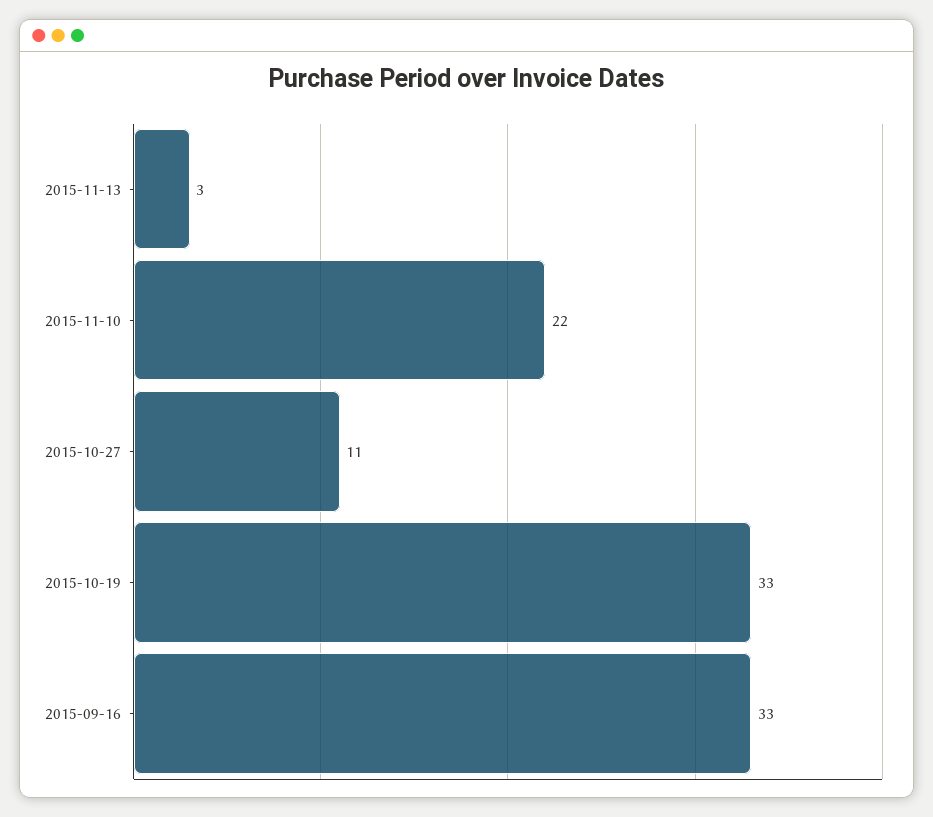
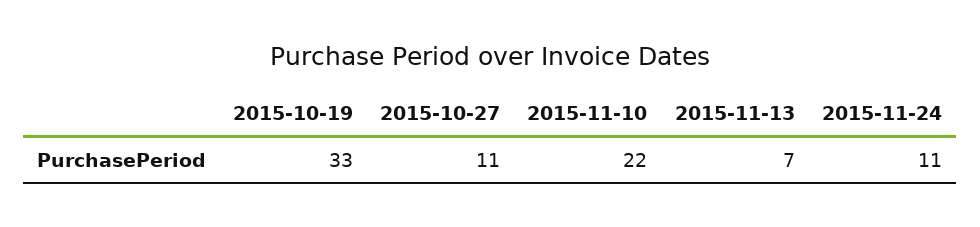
2015-11-13: 3 -> 7
2015-09-16: 33 -> none
2015-11-24: none -> 11

